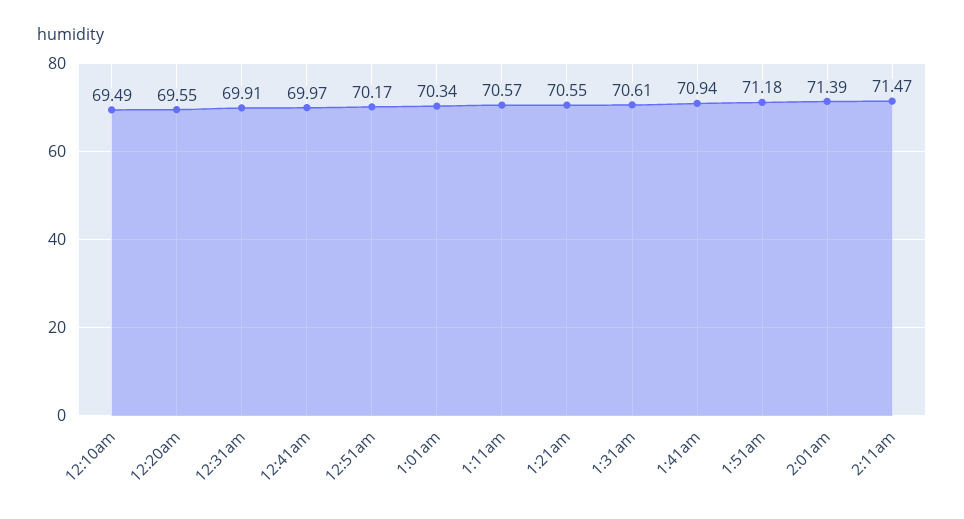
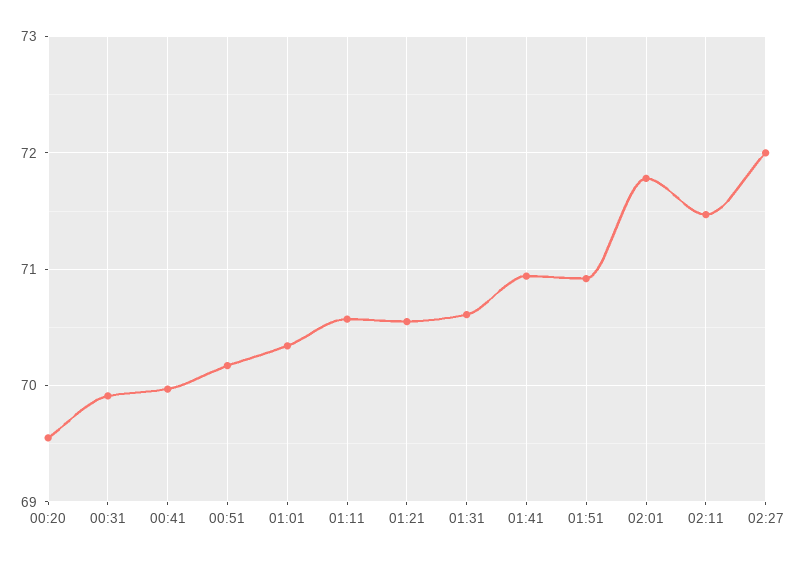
12:10am: 69.49 -> none
1:51am: 71.18 -> 70.9
2:01am: 71.39 -> 71.8
02:27: none -> 72

